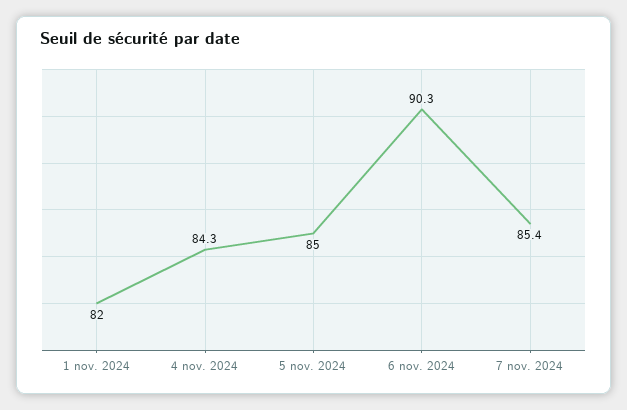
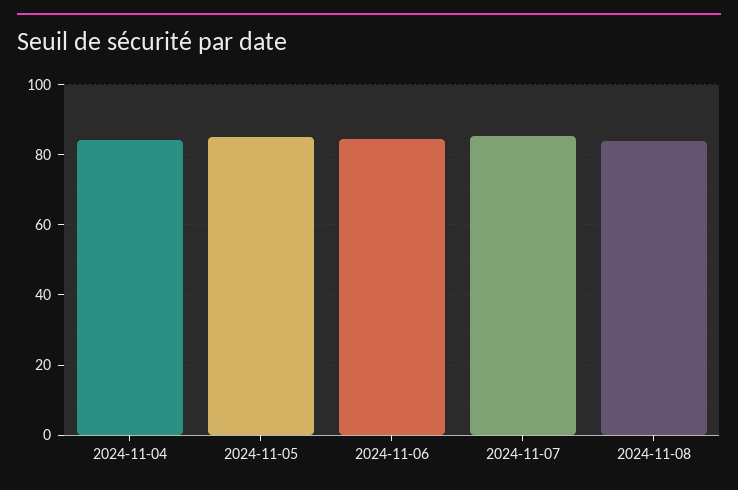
1 nov. 2024: 82 -> none
6 nov. 2024: 90.3 -> 84
2024-11-08: none -> 84

